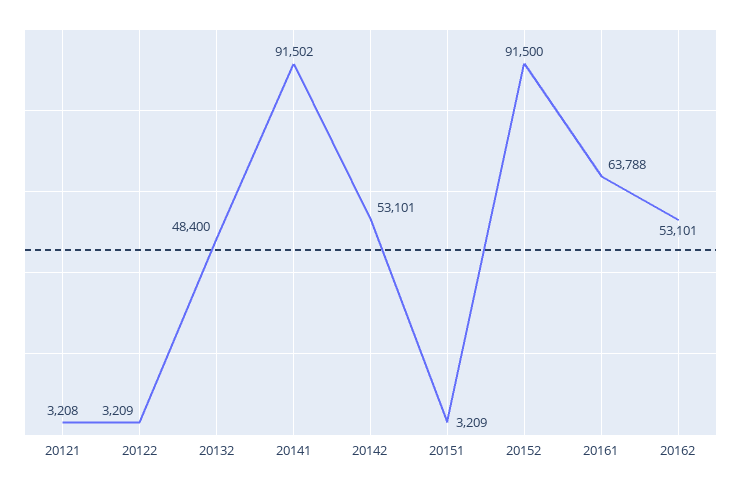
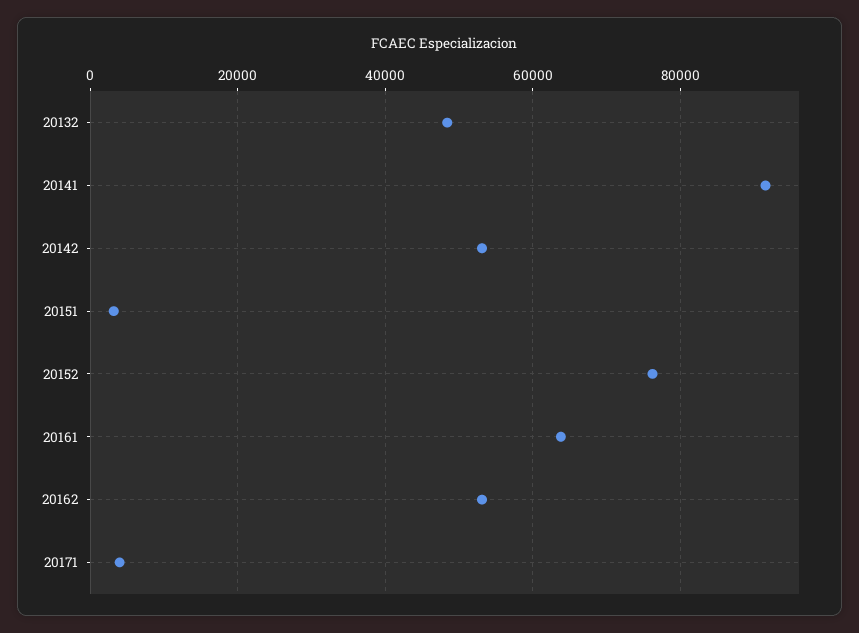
20121: 3208 -> none
20122: 3209 -> none
20152: 91500 -> 76000
20171: none -> 4000

